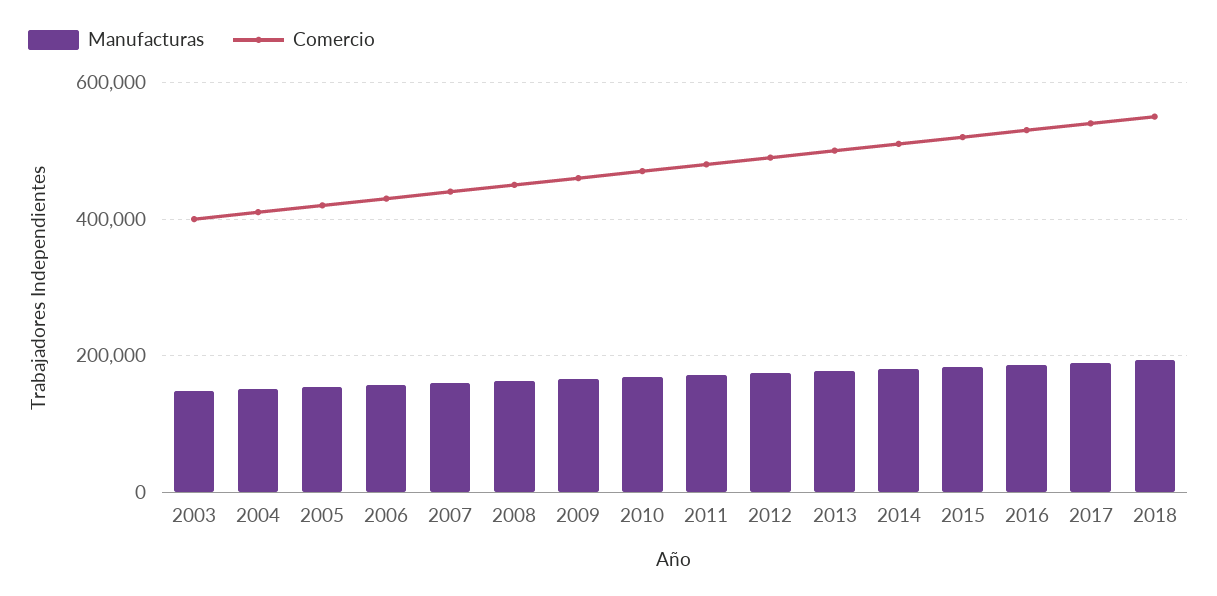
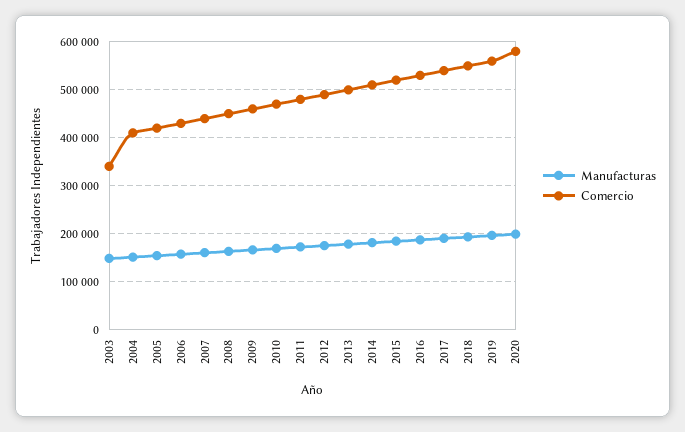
Comercio, 2003: 400000 -> 340000
Manufacturas, 2019: none -> 200000
Comercio, 2019: none -> 560000
Manufacturas, 2020: none -> 200000
Comercio, 2020: none -> 580000

